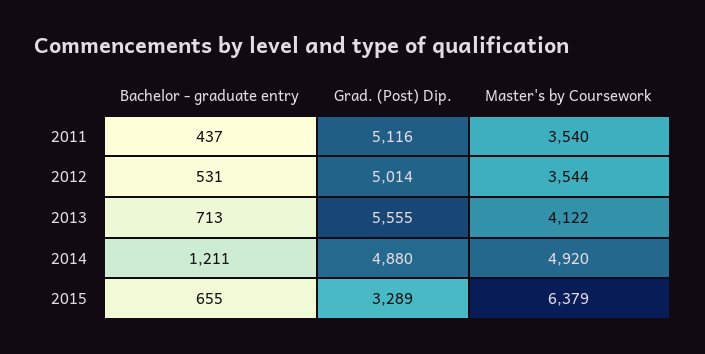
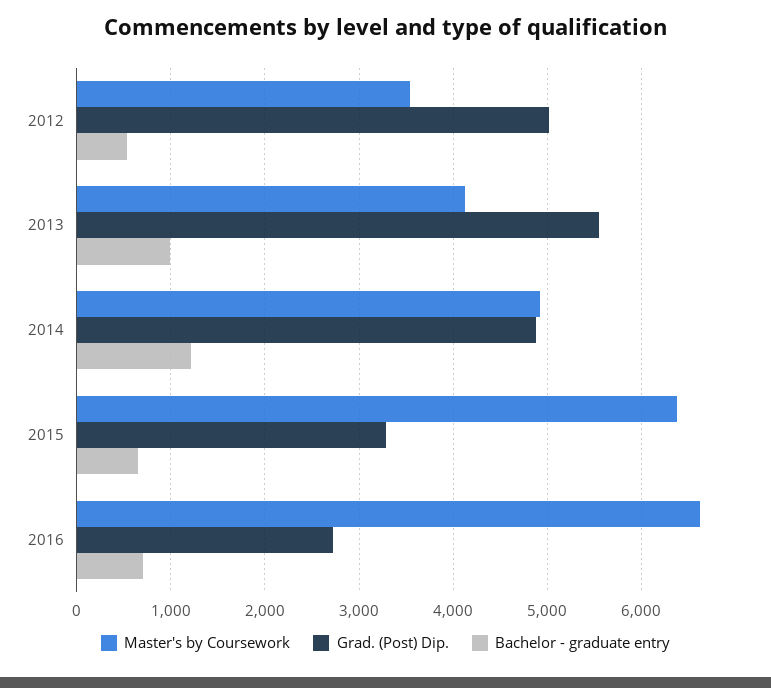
Bachelor - graduate entry, 2011: 437 -> none
Grad. (Post) Dip., 2011: 5116 -> none
Master's by Coursework, 2011: 3540 -> none
Bachelor - graduate entry, 2013: 713 -> 1000
Master's by Coursework, 2016: none -> 6600
Grad. (Post) Dip., 2016: none -> 2700
Bachelor - graduate entry, 2016: none -> 700

